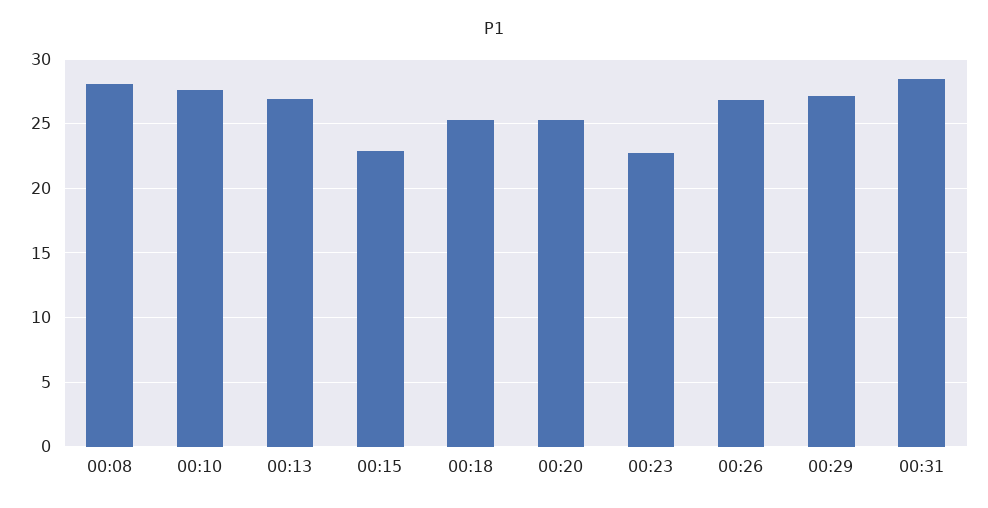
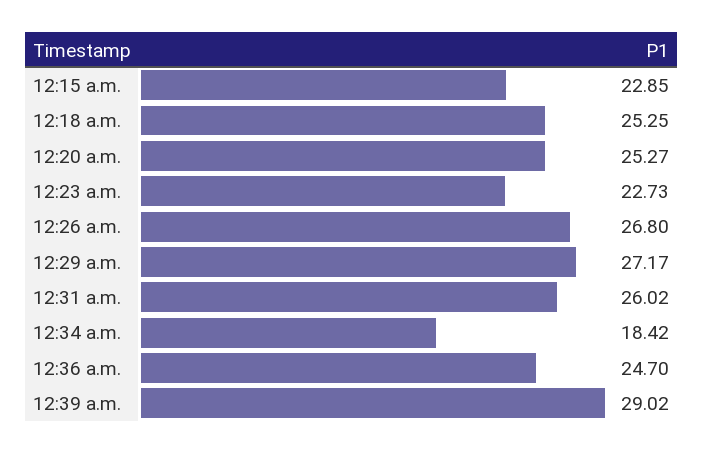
00:08: 28 -> none
00:10: 27.5 -> none
00:13: 27 -> none
00:31: 28.5 -> 26.02
12:34 a.m.: none -> 18.42
12:36 a.m.: none -> 24.7
12:39 a.m.: none -> 29.02

